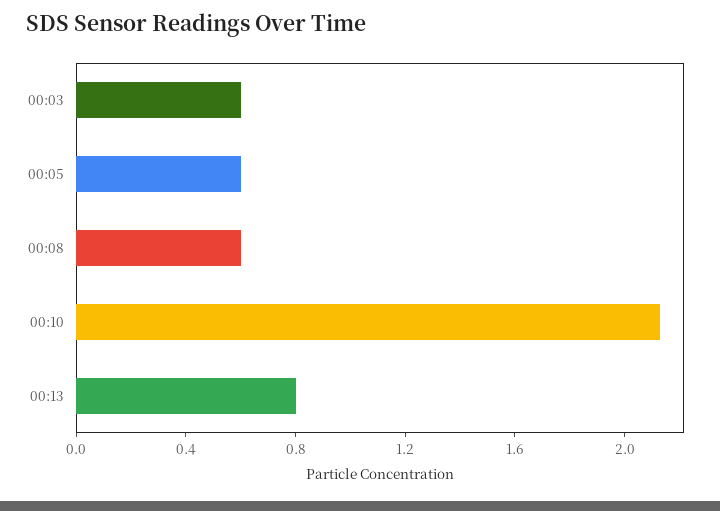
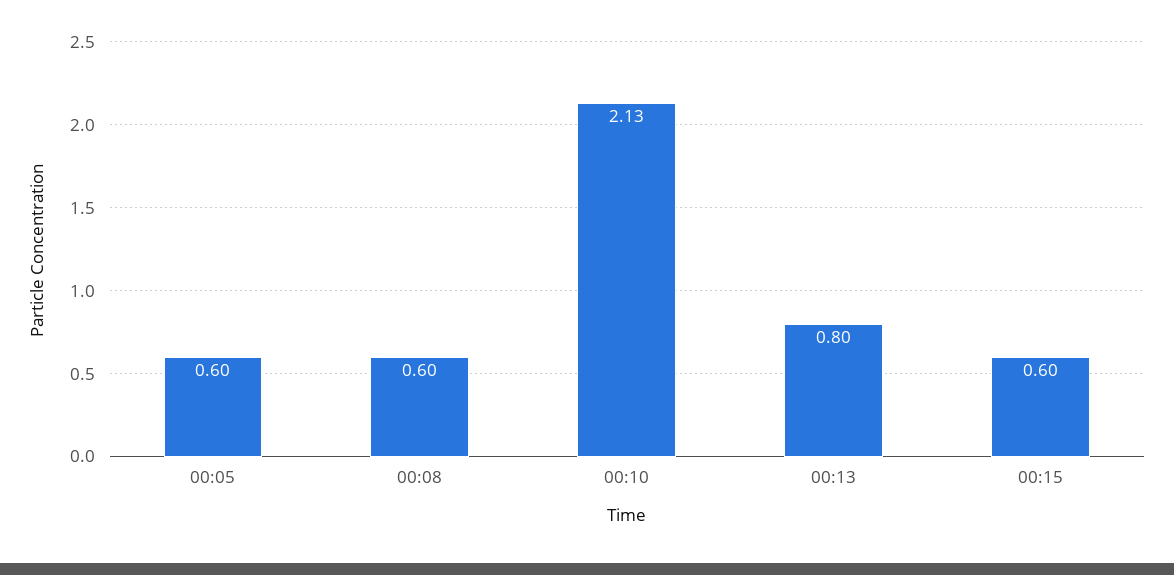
00:03: 0.6 -> none
00:15: none -> 0.6

